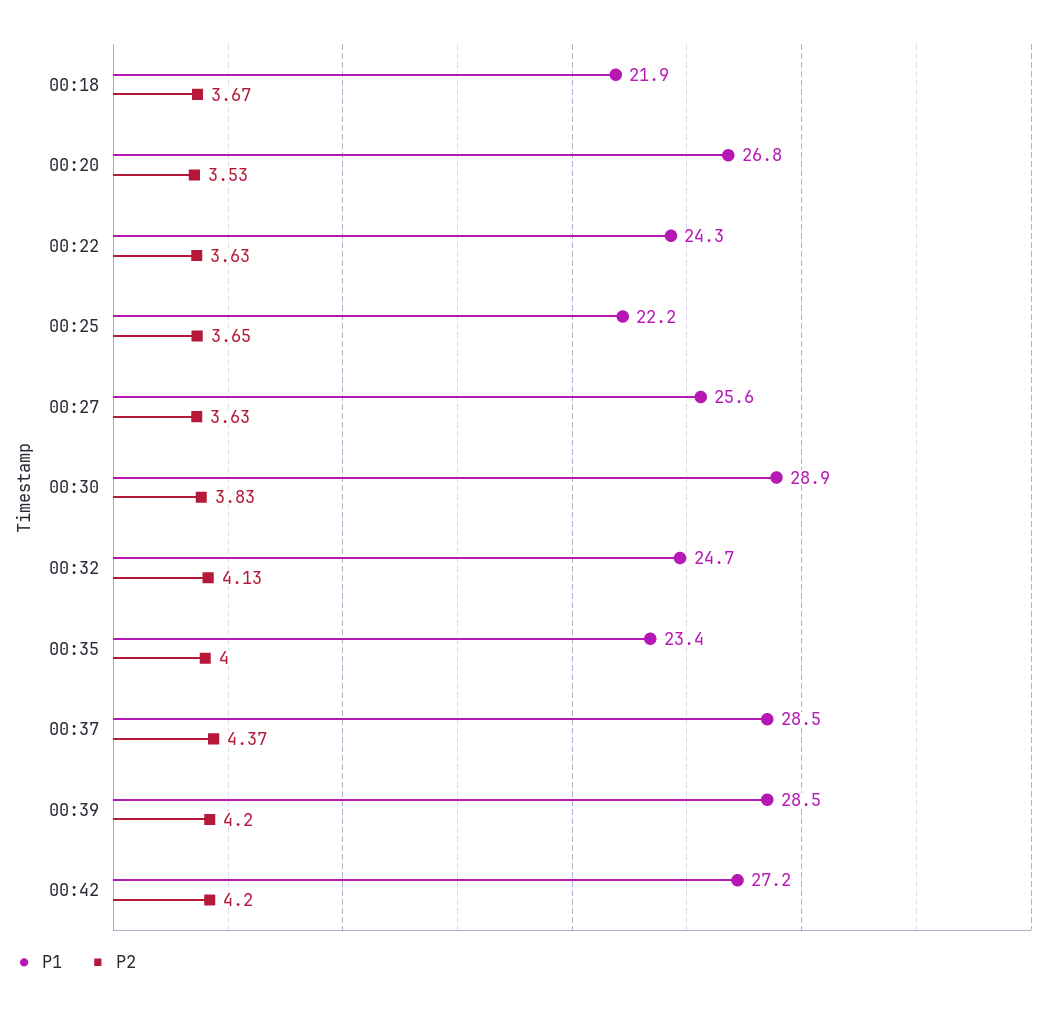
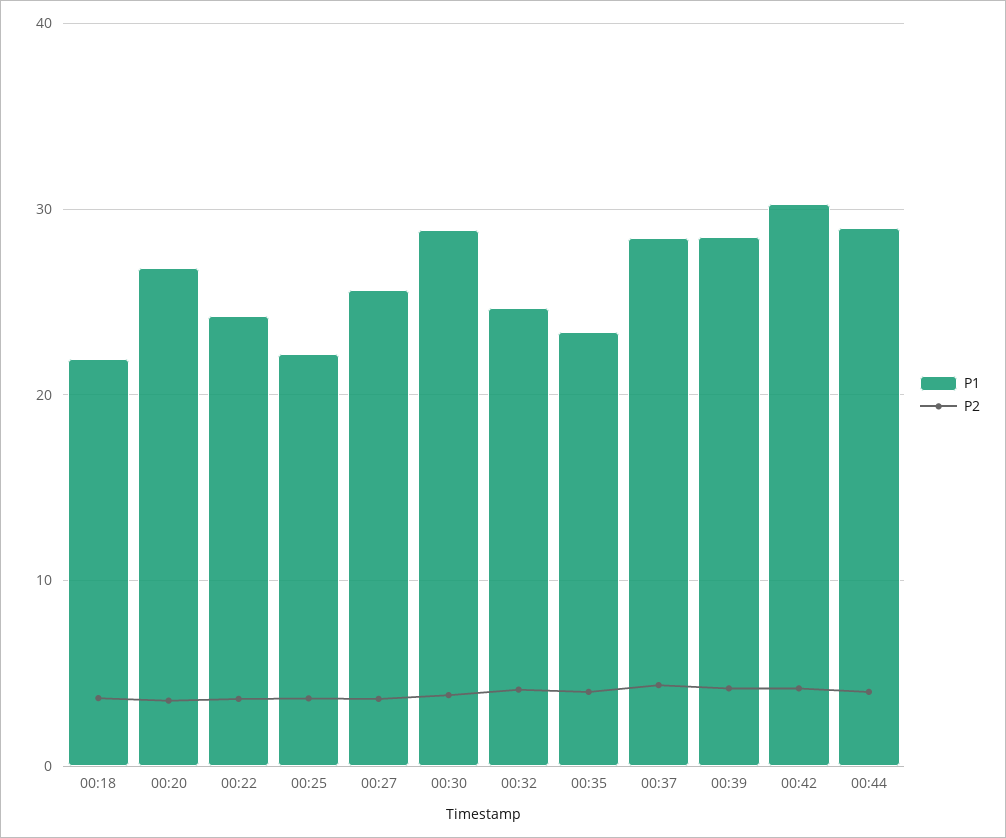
P1, 00:42: 27.2 -> 30
P1, 00:44: none -> 29
P2, 00:44: none -> 4

